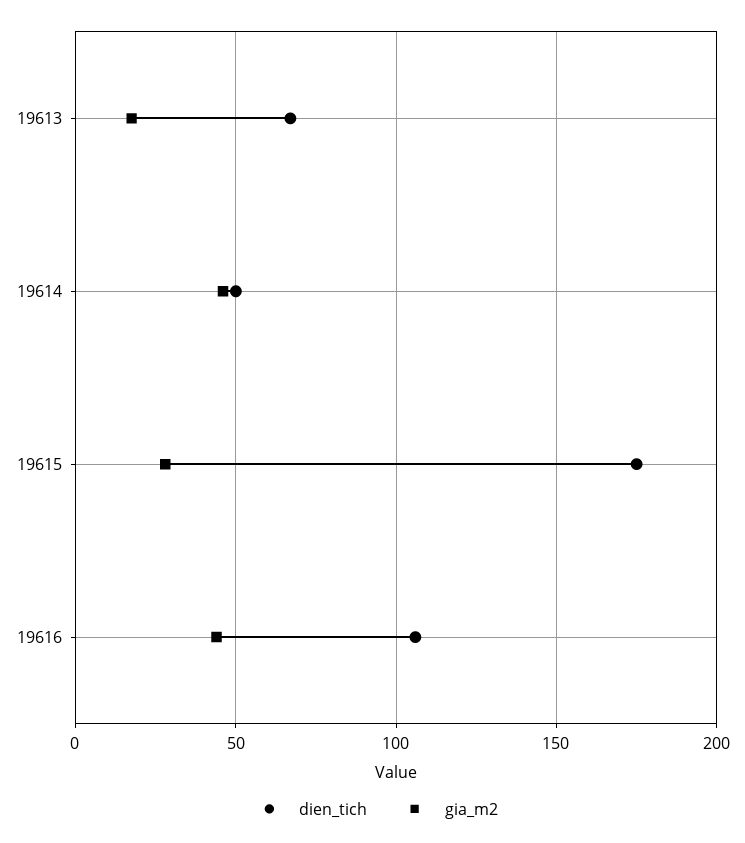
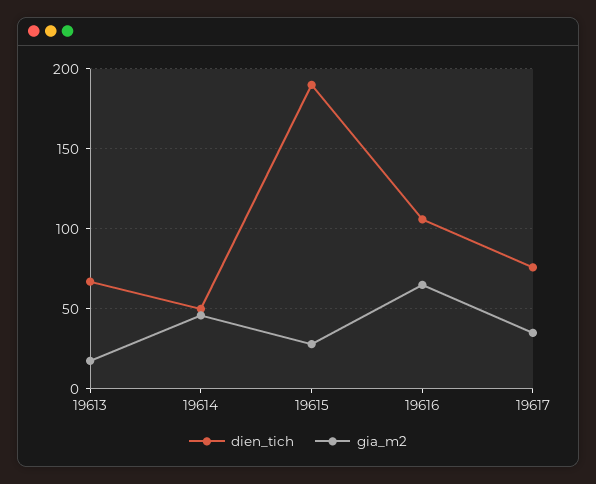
dien_tich, 19615: 175 -> 190
gia_m2, 19616: 45 -> 65
dien_tich, 19617: none -> 75
gia_m2, 19617: none -> 35

